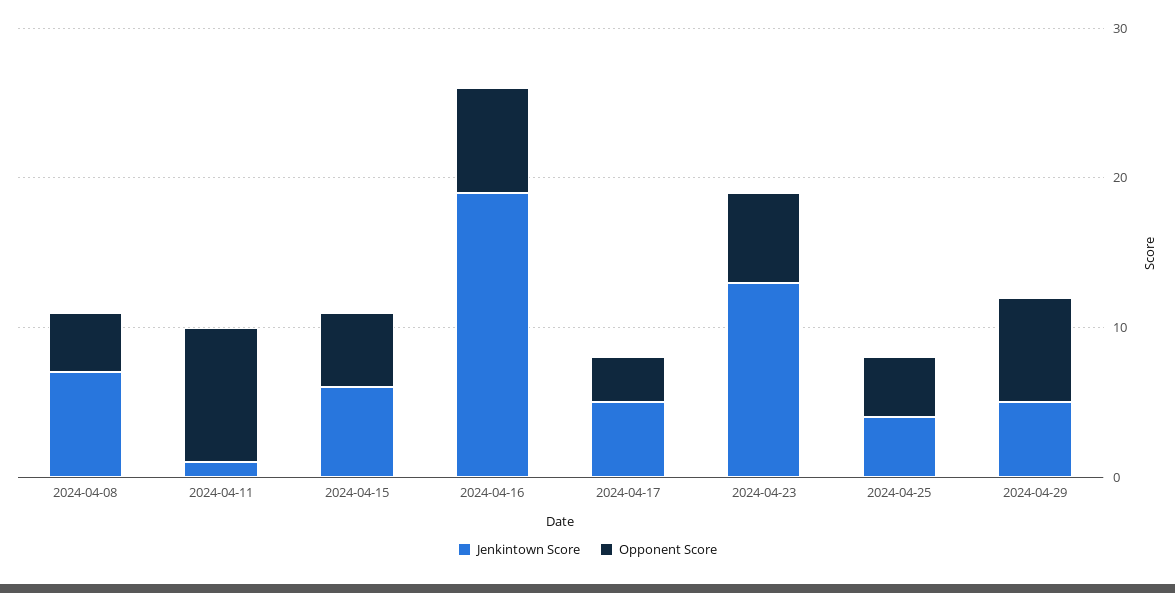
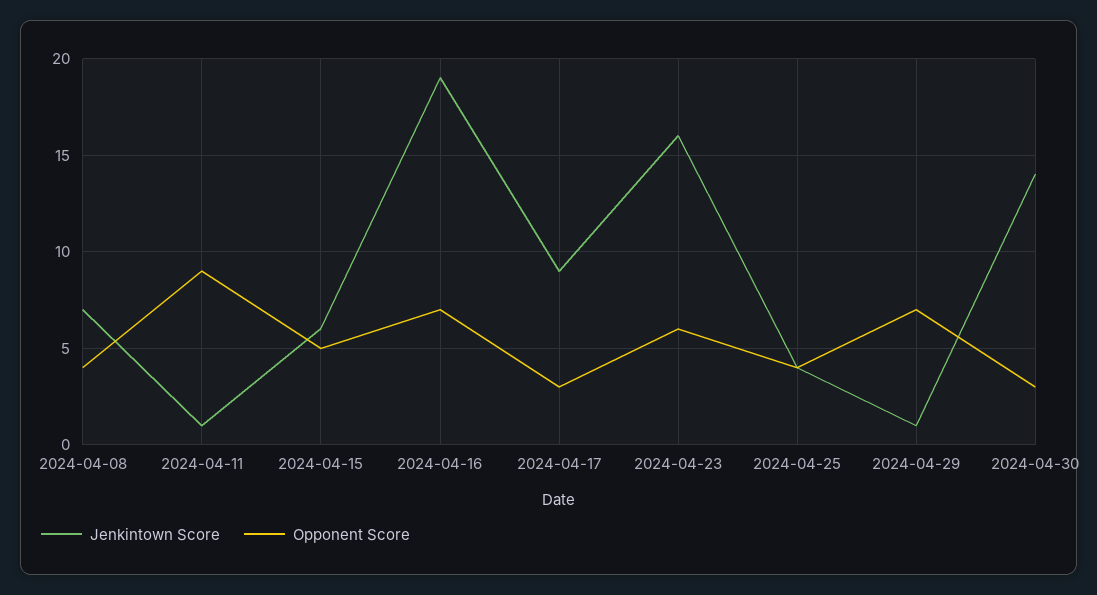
Jenkintown Score, 2024-04-17: 5 -> 9
Jenkintown Score, 2024-04-23: 13 -> 16
Jenkintown Score, 2024-04-29: 5 -> 1
Jenkintown Score, 2024-04-30: none -> 14
Opponent Score, 2024-04-30: none -> 3

